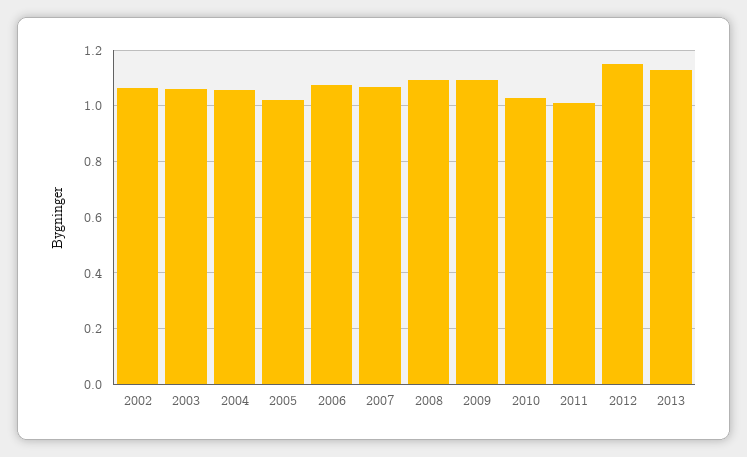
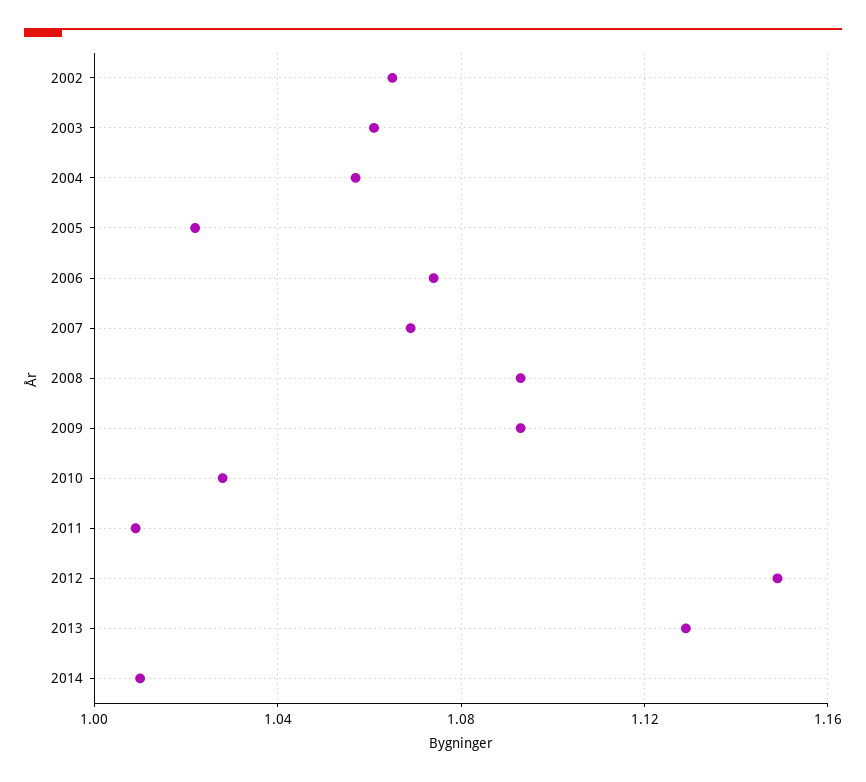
2014: none -> 1.01

